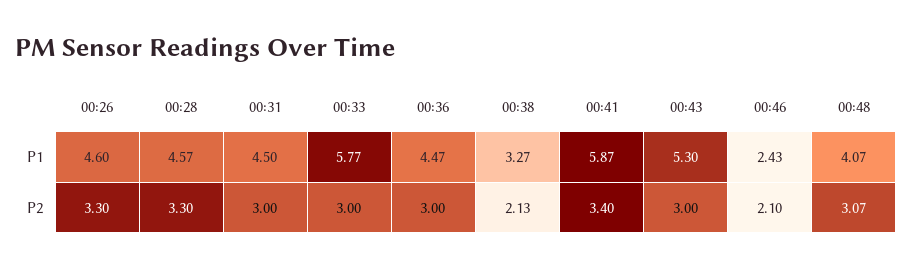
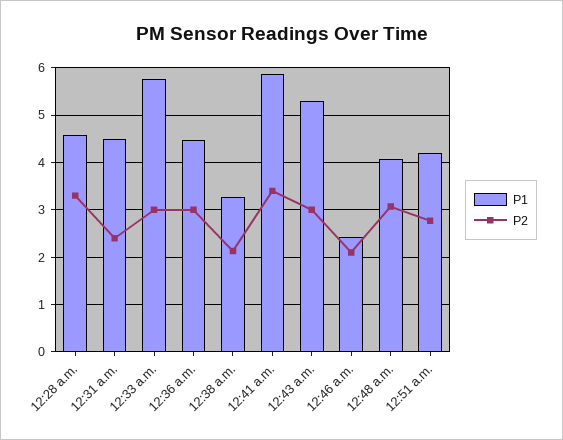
P1, 00:26: 4.6 -> none
P2, 00:26: 3.3 -> none
P2, 00:31: 3 -> 2.4
P1, 12:51 a.m.: none -> 4.2
P2, 12:51 a.m.: none -> 2.8

